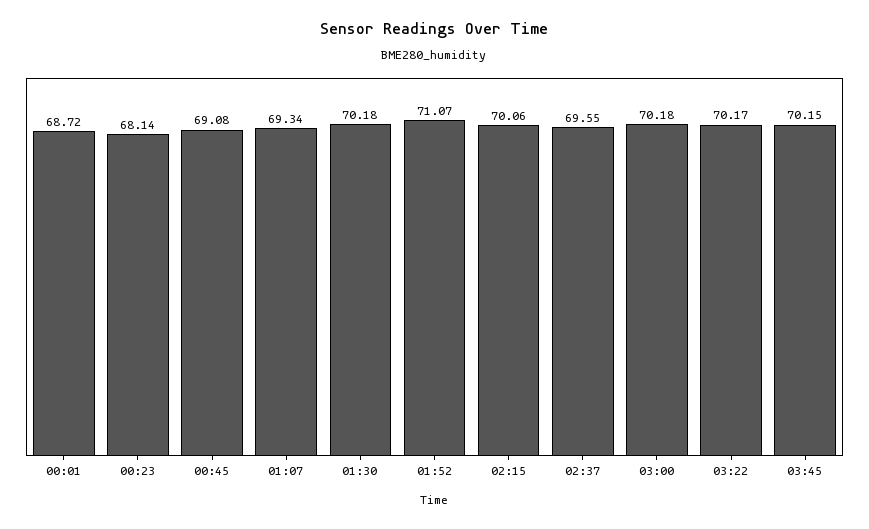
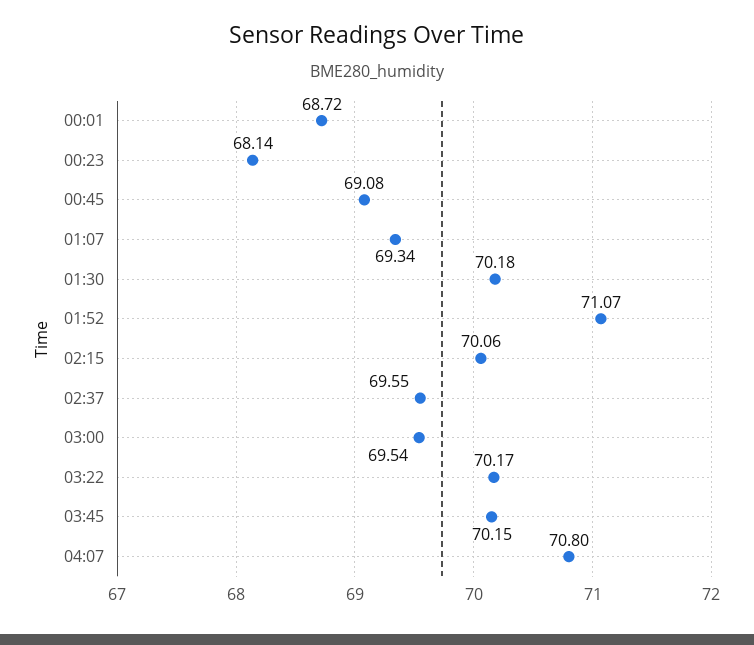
03:00: 70.18 -> 69.54
04:07: none -> 70.8

